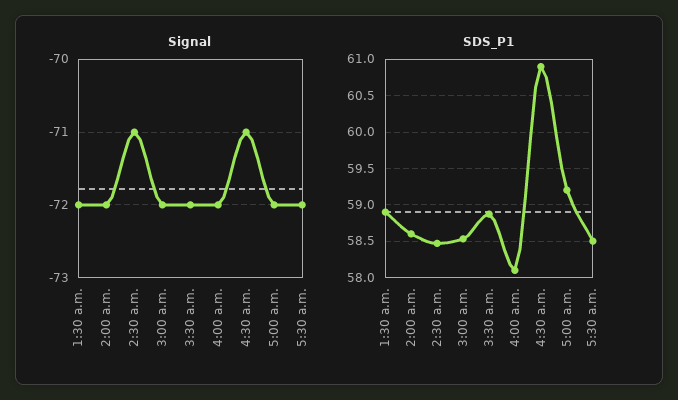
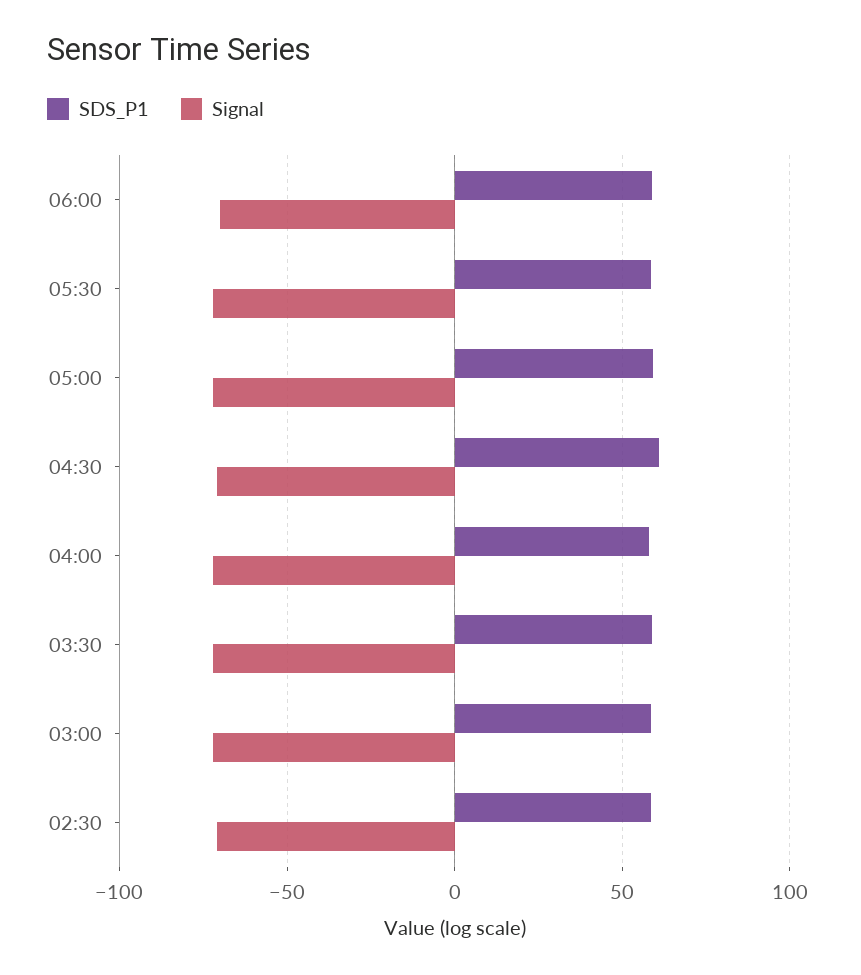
Signal, 1:30 a.m.: -72 -> none
Signal, 2:00 a.m.: -72 -> none
SDS_P1, 1:30 a.m.: 58.9 -> none
SDS_P1, 2:00 a.m.: 58.6 -> none
SDS_P1, 06:00: none -> 60
Signal, 06:00: none -> -70

